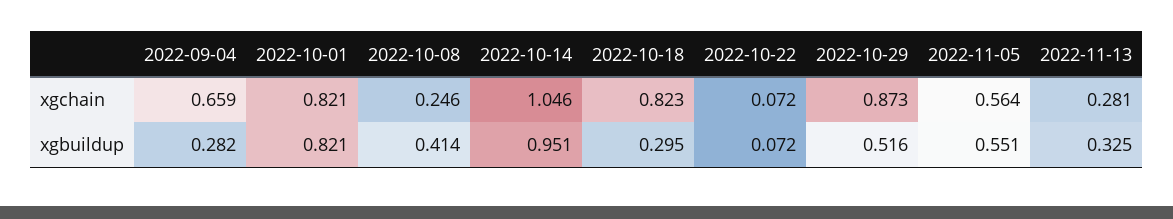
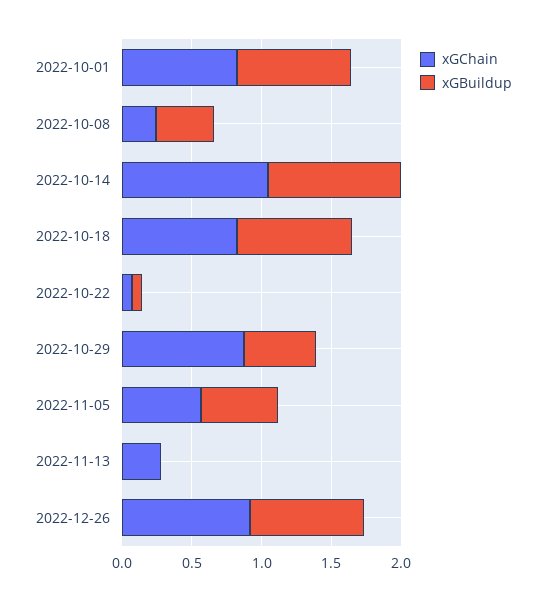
xgchain, 2022-09-04: 0.659 -> none
xgbuildup, 2022-09-04: 0.282 -> none
xgbuildup, 2022-10-18: 0.295 -> 0.8
xgbuildup, 2022-11-13: 0.325 -> 0
xgchain, 2022-12-26: none -> 0.9
xgbuildup, 2022-12-26: none -> 0.8

